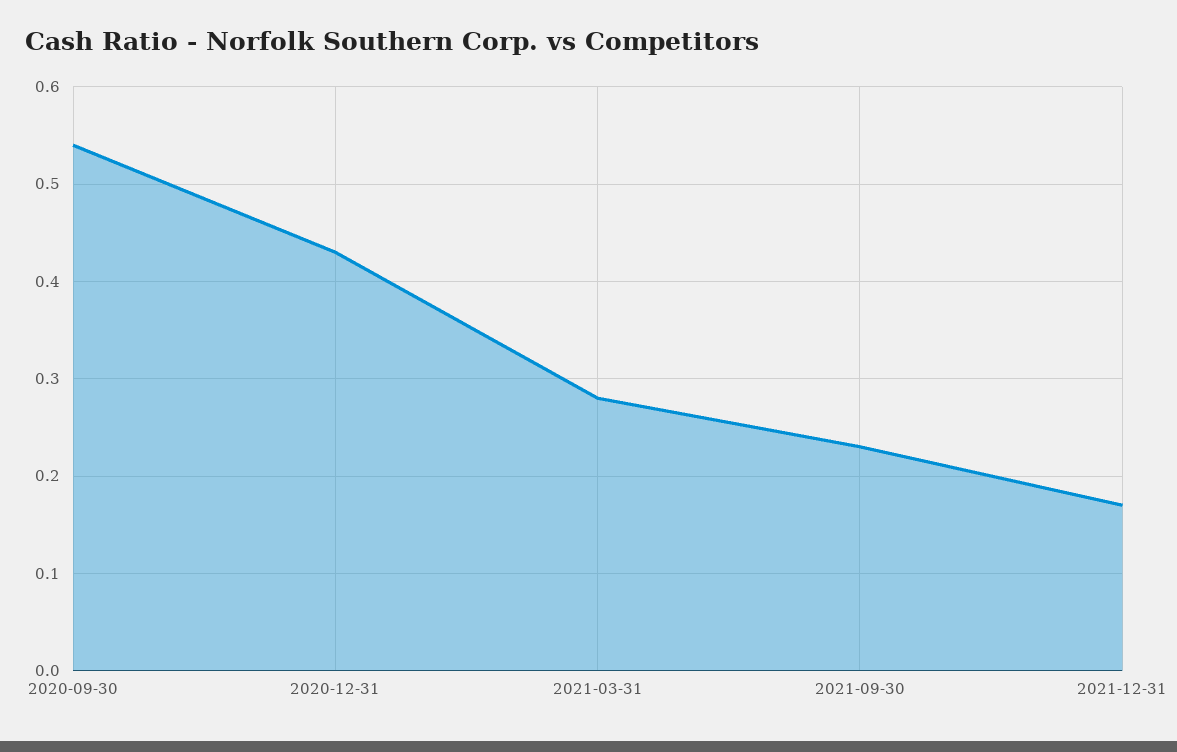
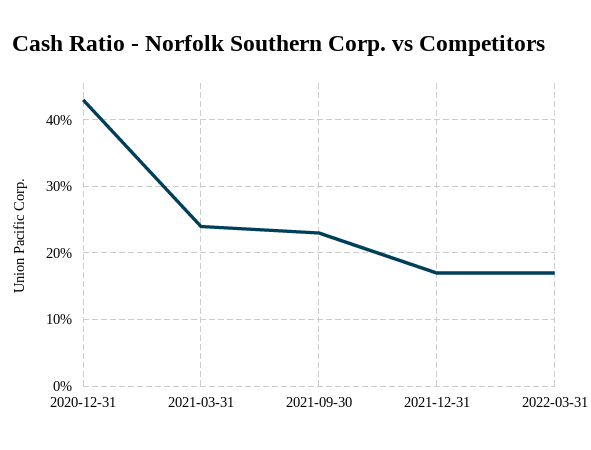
2020-09-30: 0.54 -> none
2021-03-31: 0.28 -> 0.24
2022-03-31: none -> 0.17

